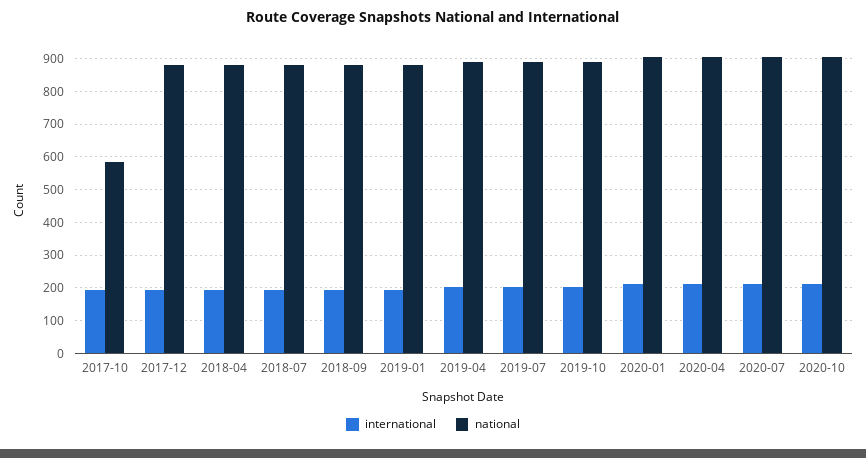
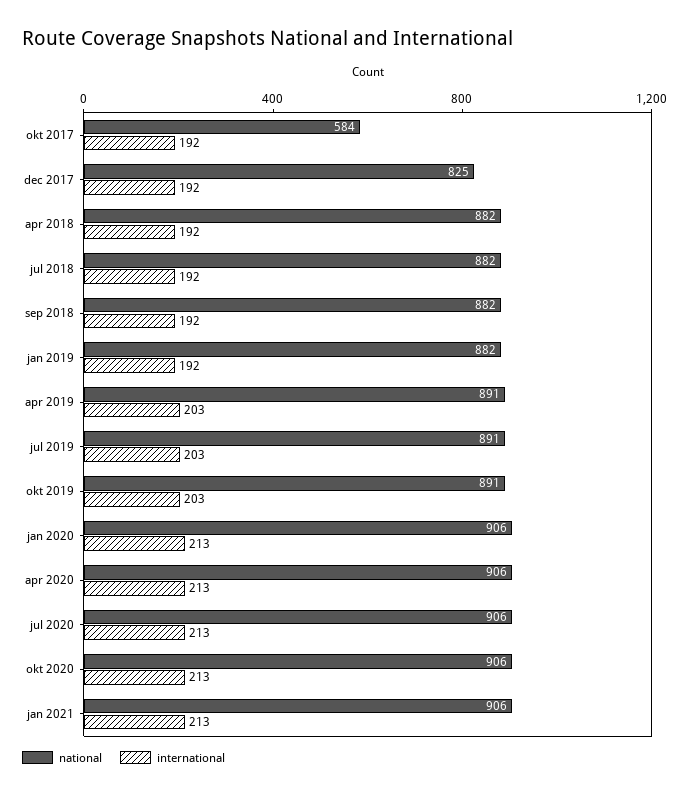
national, 2017-12: 880 -> 825
national, jan 2021: none -> 906
international, jan 2021: none -> 213

